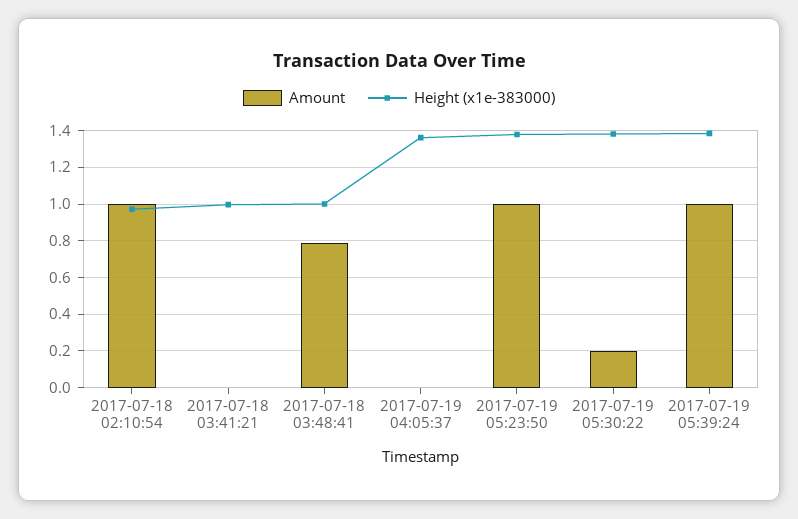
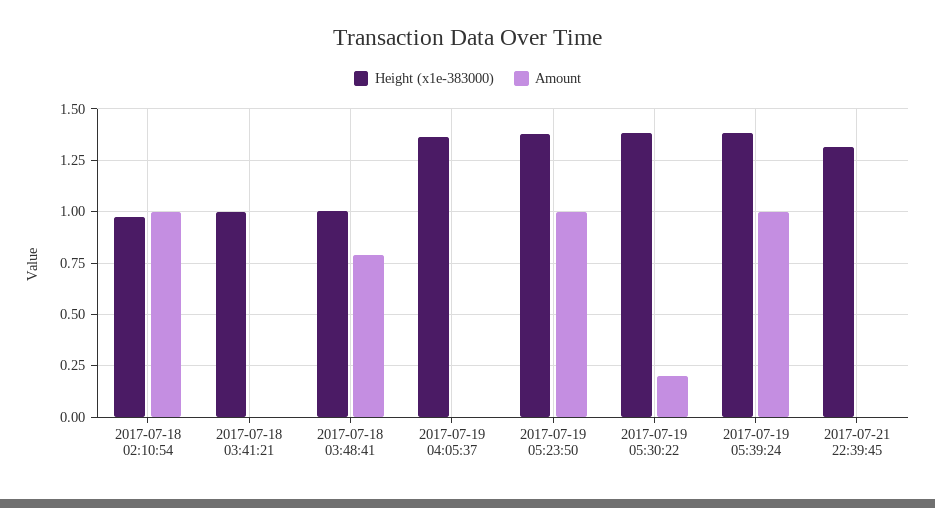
Height (x1e-383000), 2017-07-21 22:39:45: none -> 1.3
Amount, 2017-07-21 22:39:45: none -> 0

